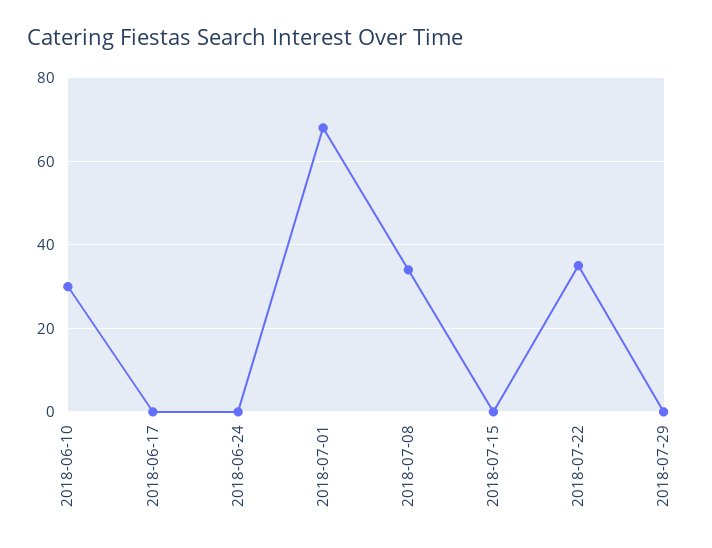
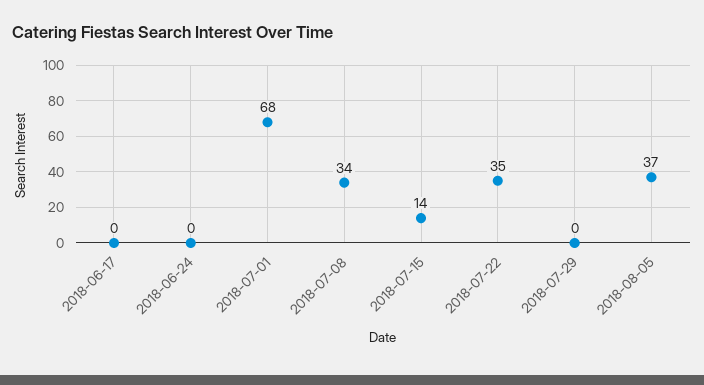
2018-06-10: 30 -> none
2018-07-15: 0 -> 14
2018-08-05: none -> 37

